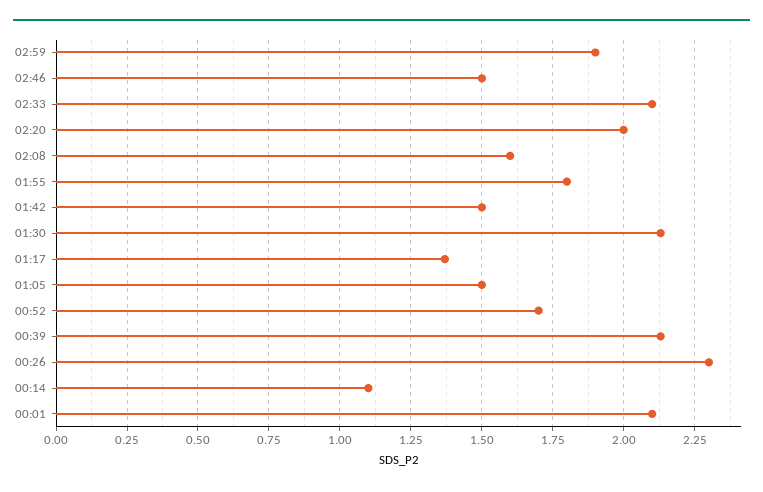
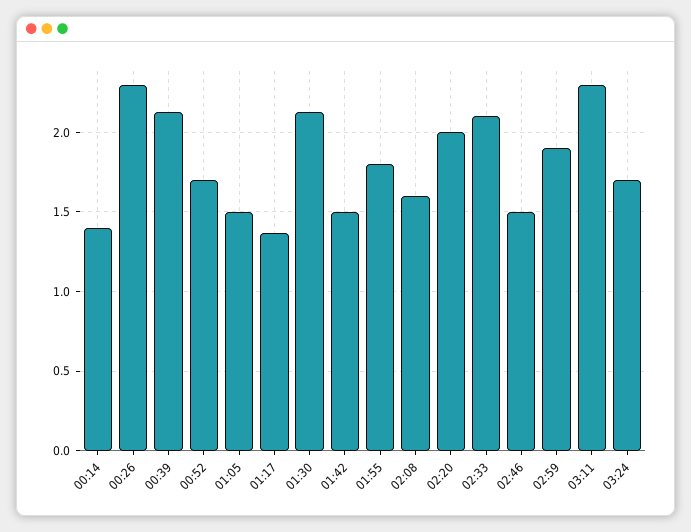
00:14: 1.1 -> 1.4
00:01: 2.1 -> none
03:11: none -> 2.3
03:24: none -> 1.7

